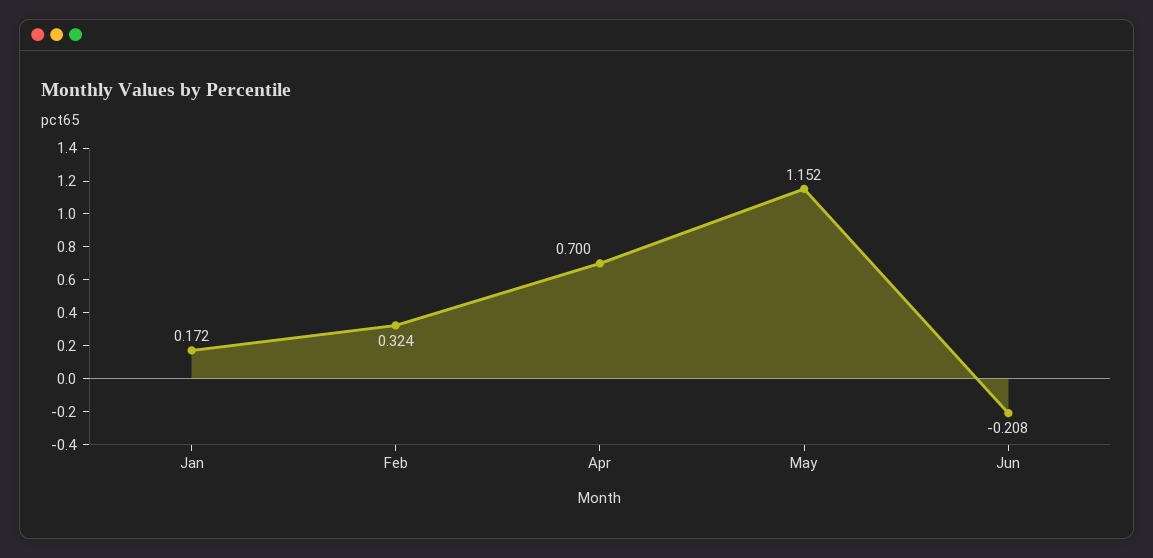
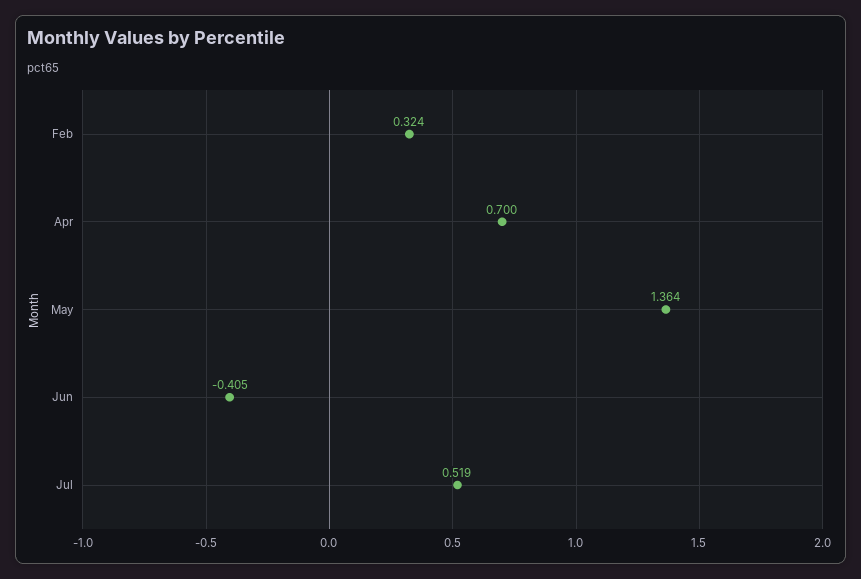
Jan: 0.172 -> none
May: 1.152 -> 1.364
Jun: -0.208 -> -0.405
Jul: none -> 0.519

